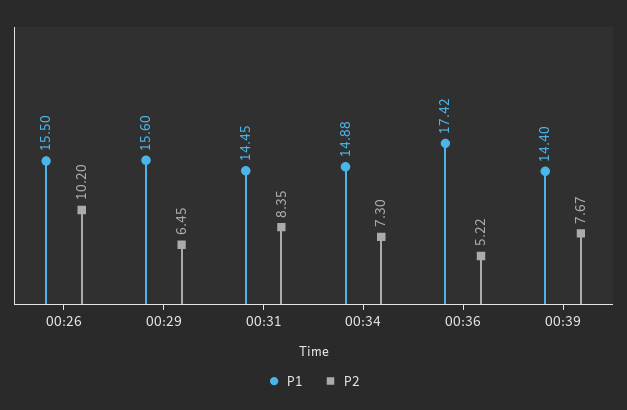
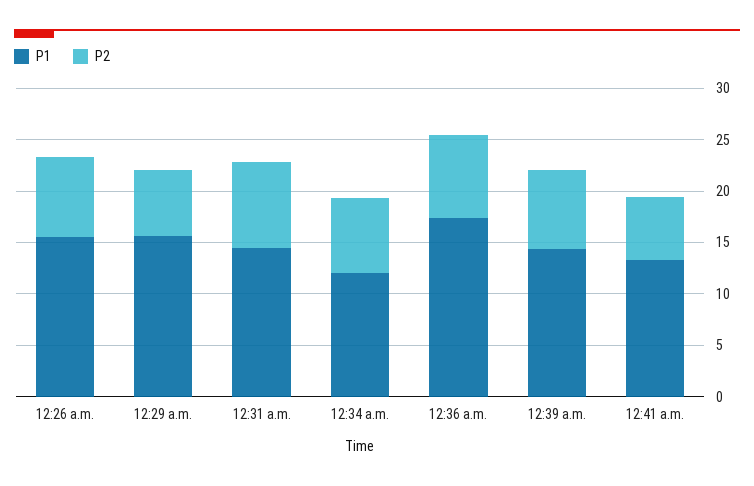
P2, 00:26: 10.2 -> 8
P1, 00:34: 14.88 -> 12
P2, 00:36: 5.22 -> 8
P1, 12:41 a.m.: none -> 13
P2, 12:41 a.m.: none -> 6

